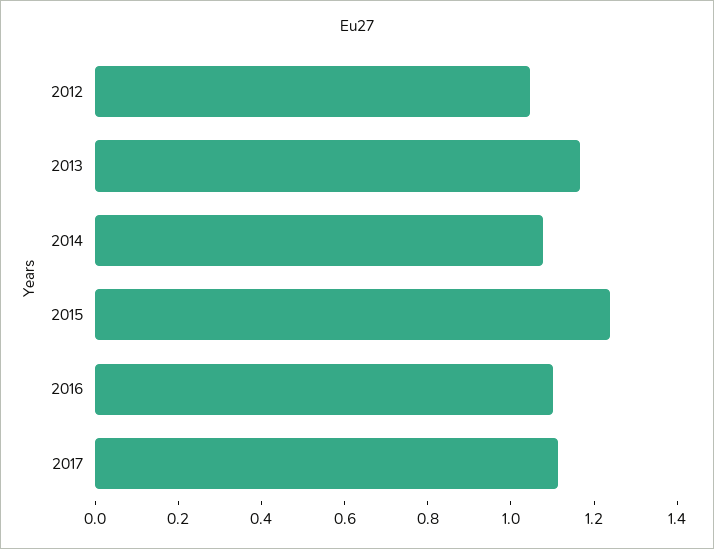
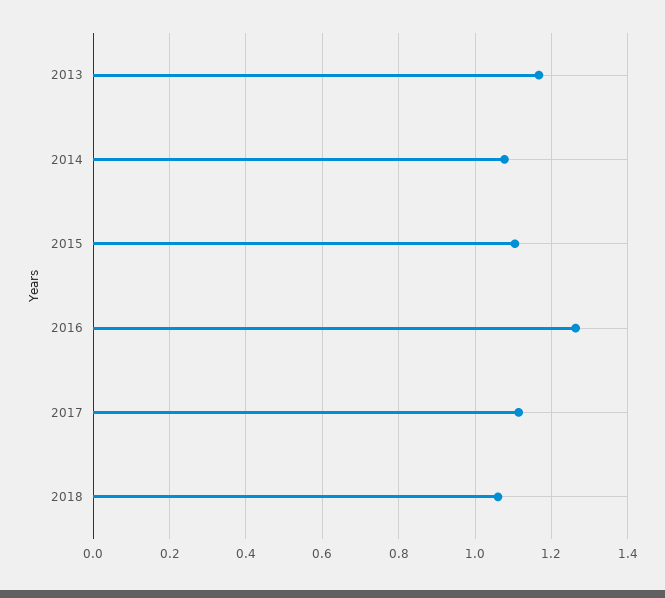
2012: 1.05 -> none
2015: 1.25 -> 1.1
2016: 1.1 -> 1.26
2018: none -> 1.06

